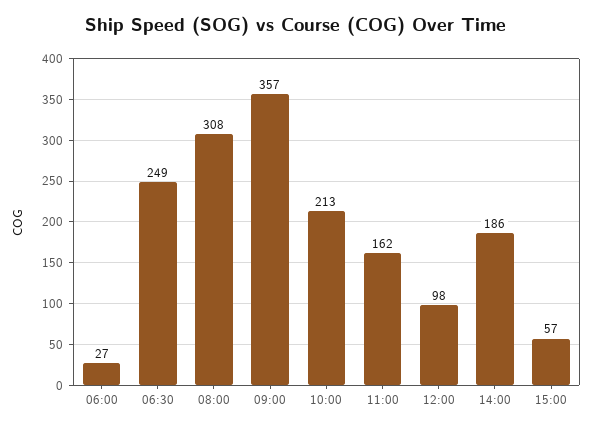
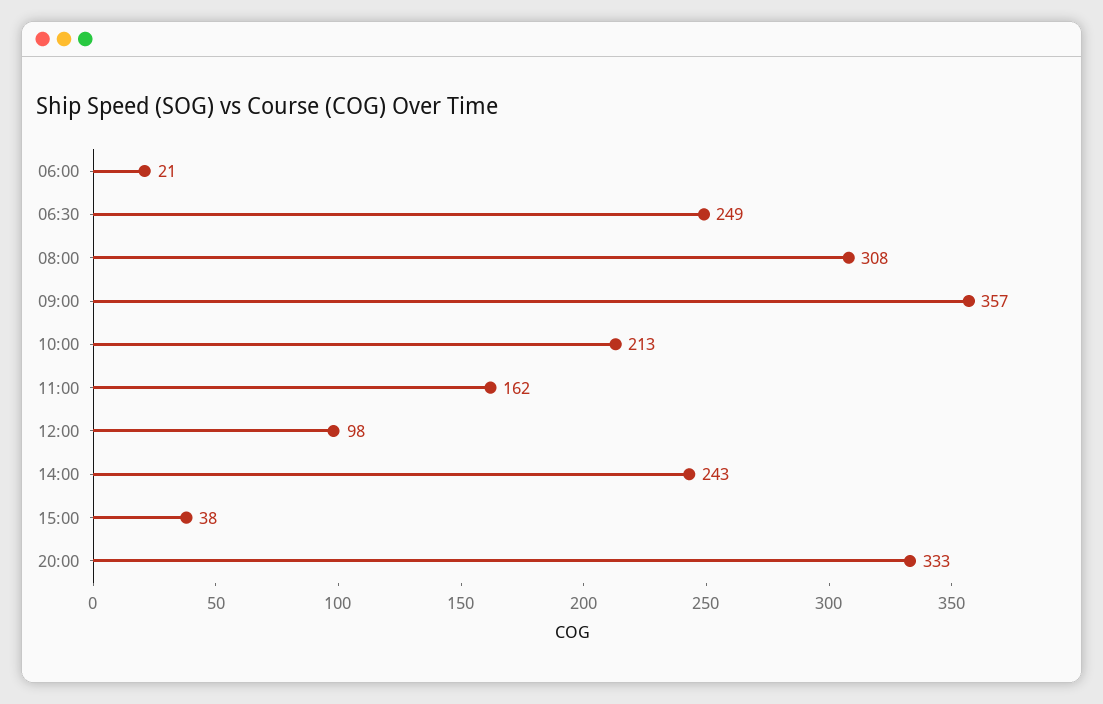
06:00: 27 -> 21
14:00: 186 -> 243
15:00: 57 -> 38
20:00: none -> 333

